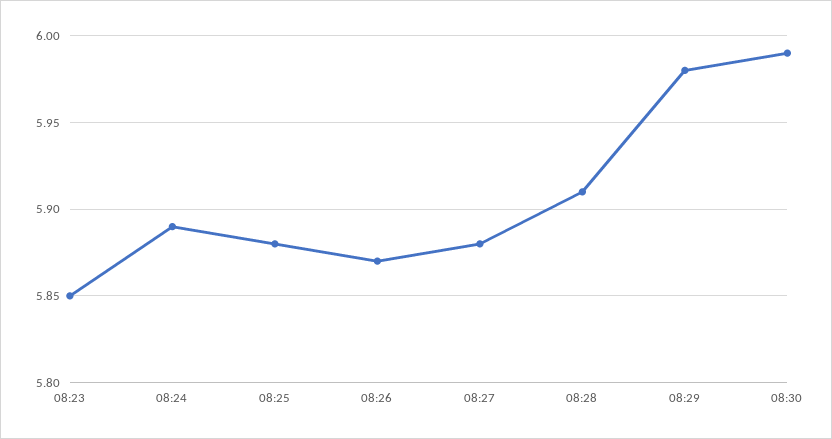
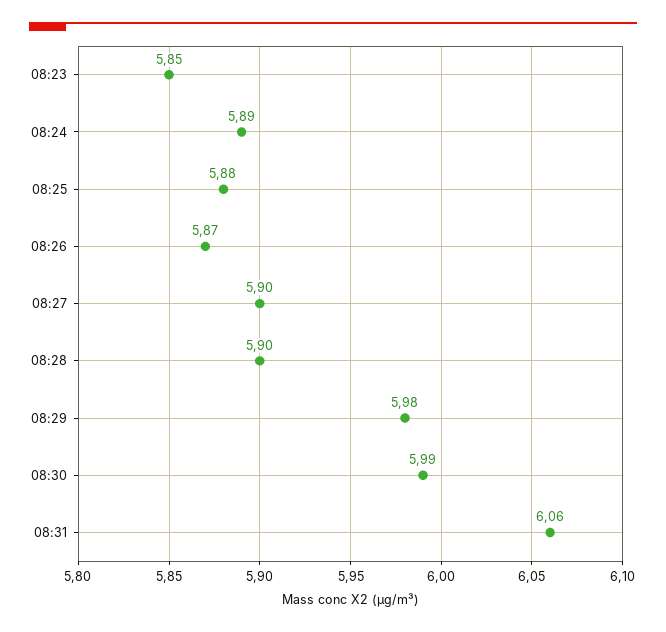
08:27: 5.88 -> 5.9
08:28: 5.91 -> 5.9
08:31: none -> 6.06

